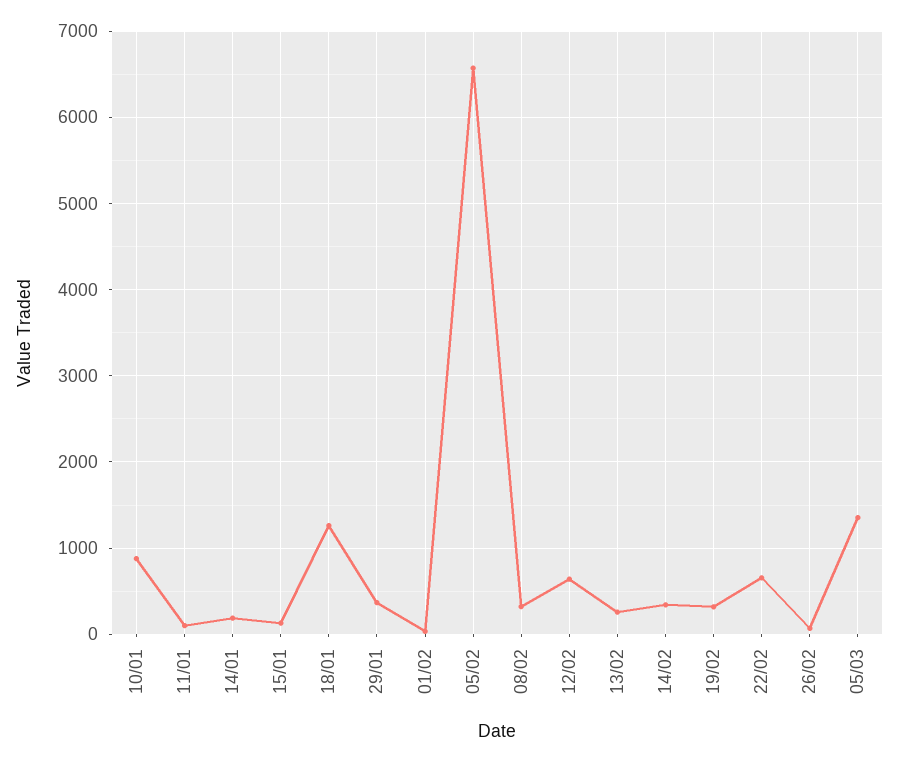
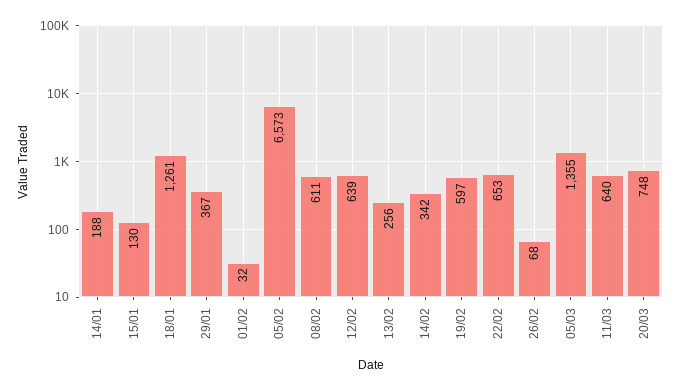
10/01: 900 -> none
11/01: 100 -> none
08/02: 300 -> 611
19/02: 300 -> 597
11/03: none -> 640
20/03: none -> 748

